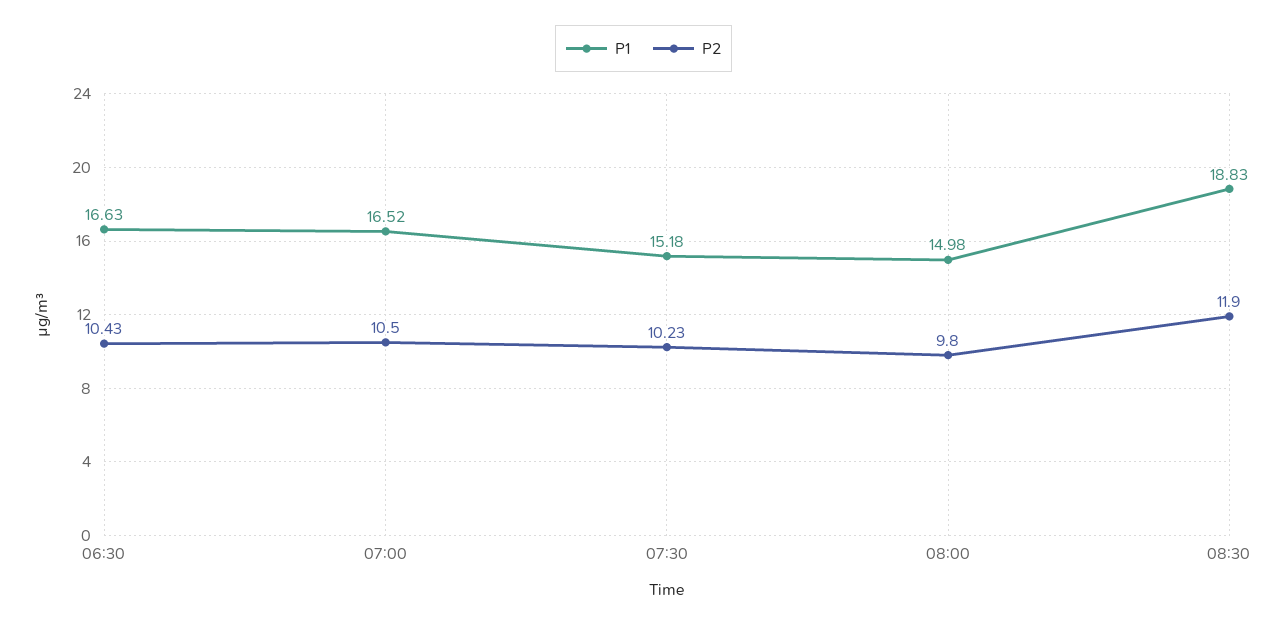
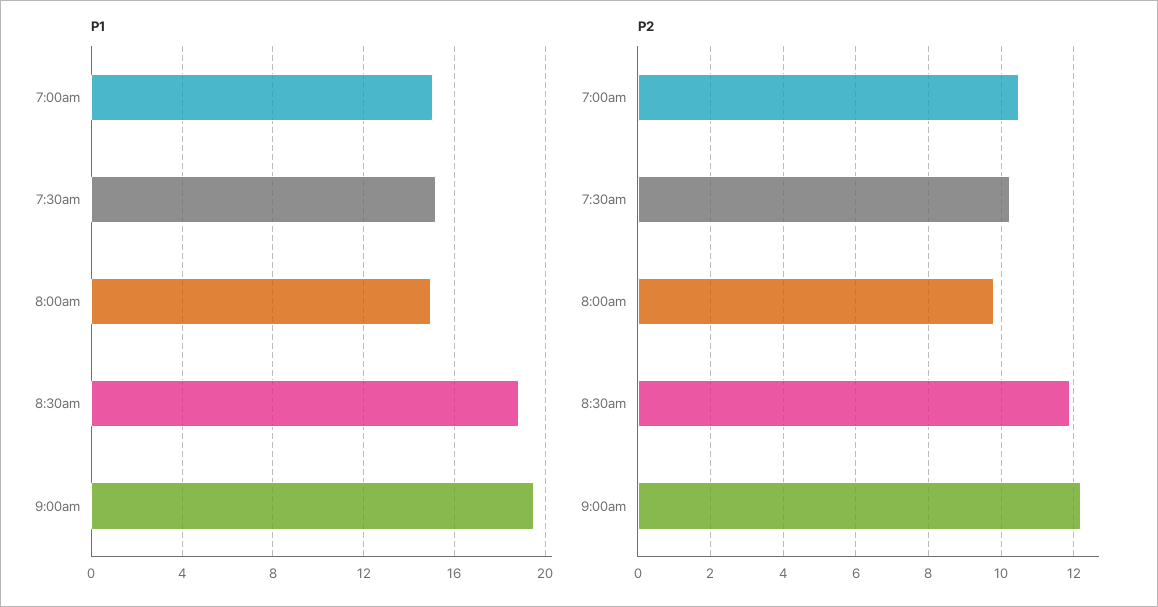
P1, 06:30: 16.63 -> none
P2, 06:30: 10.43 -> none
P1, 07:00: 16.52 -> 15
P1, 9:00am: none -> 19.5
P2, 9:00am: none -> 12.2

